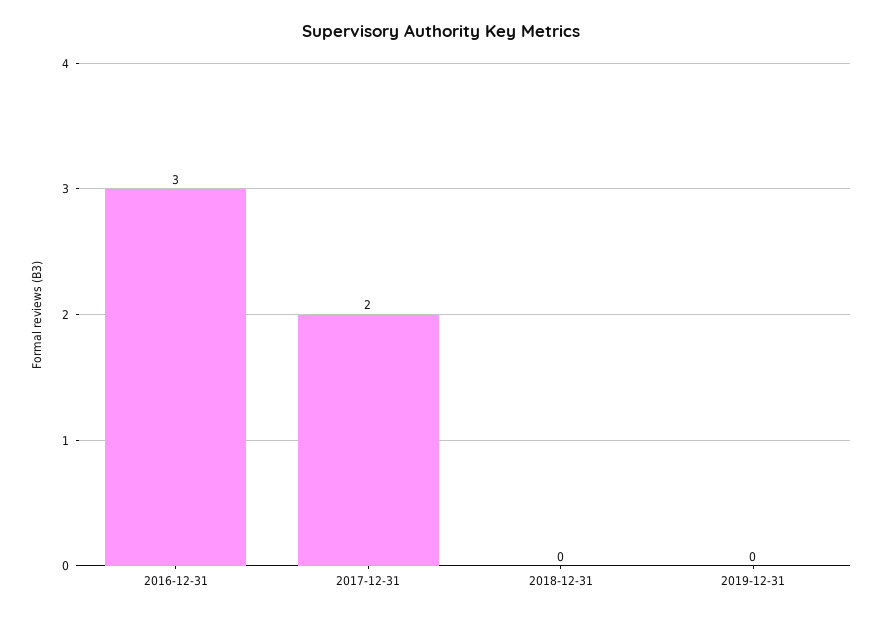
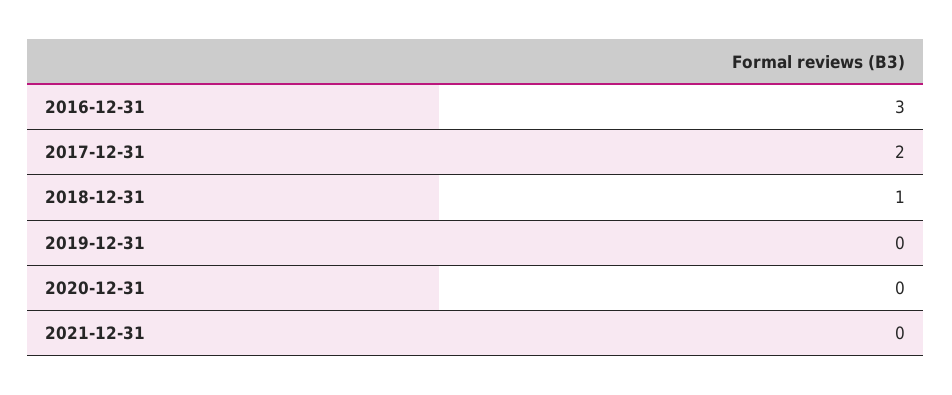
2018-12-31: 0 -> 1
2020-12-31: none -> 0
2021-12-31: none -> 0

